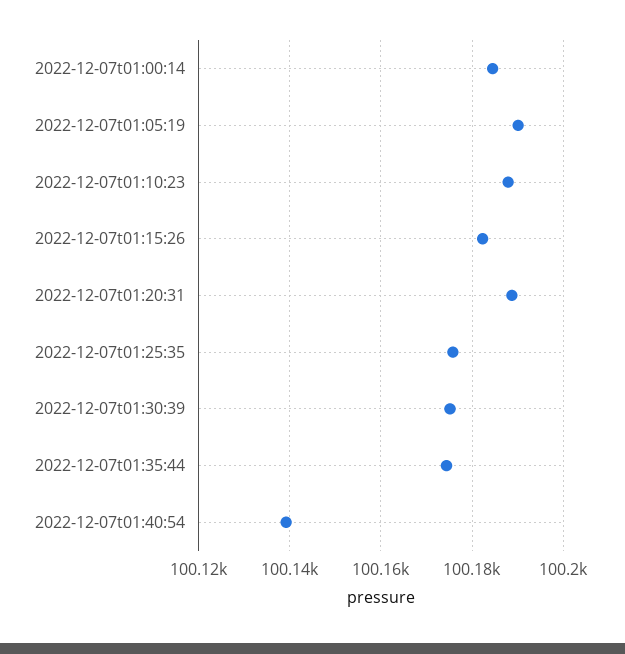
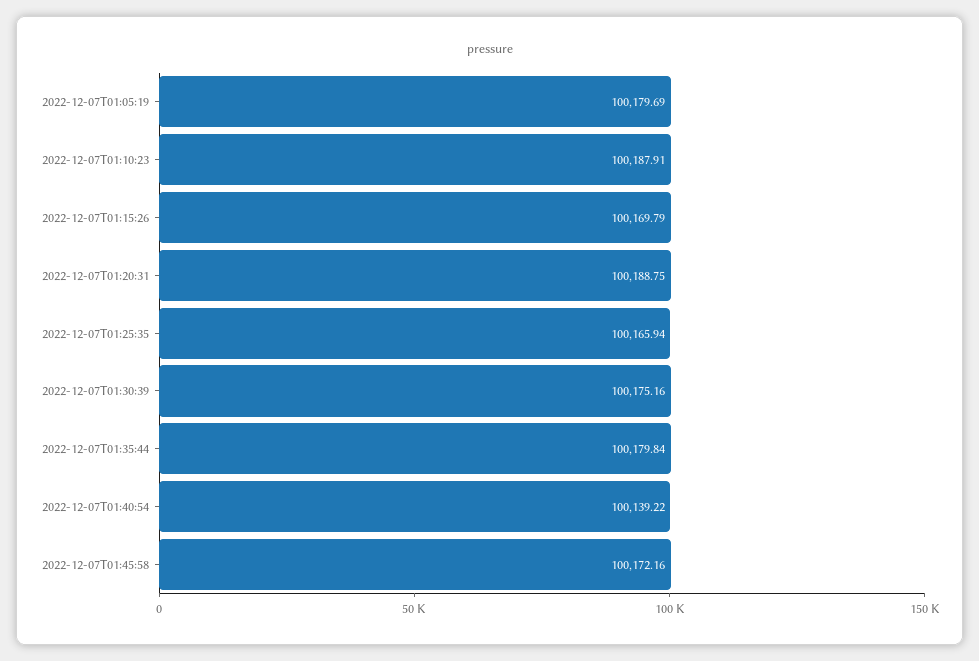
2022-12-07t01:00:14: 100184 -> none
2022-12-07t01:05:19: 100190 -> 100179.69
2022-12-07t01:15:26: 100182 -> 100169.79
2022-12-07t01:25:35: 100176 -> 100165.94
2022-12-07t01:35:44: 100174 -> 100179.84
2022-12-07T01:45:58: none -> 100172.16

